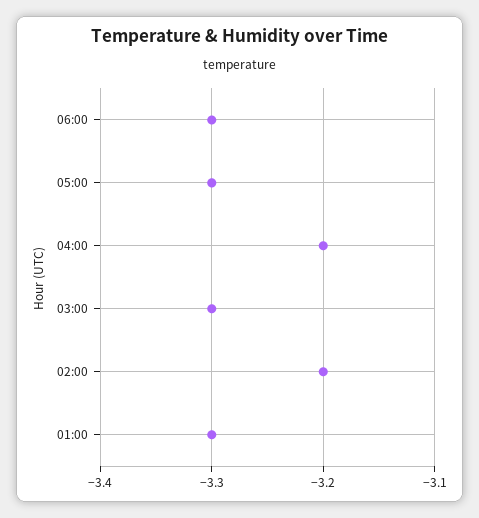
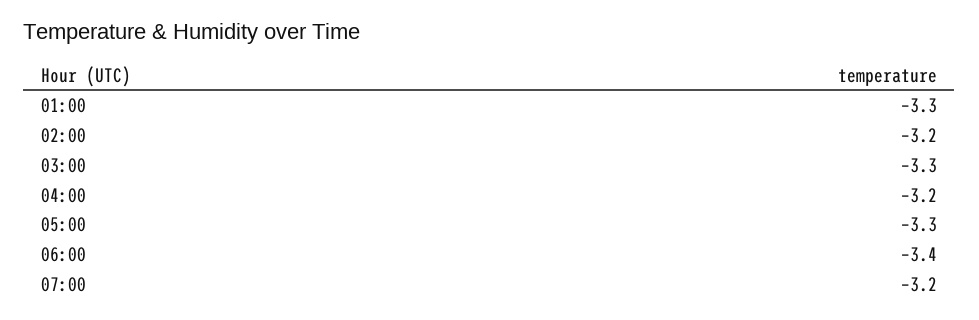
06:00: -3.3 -> -3.4
07:00: none -> -3.2

